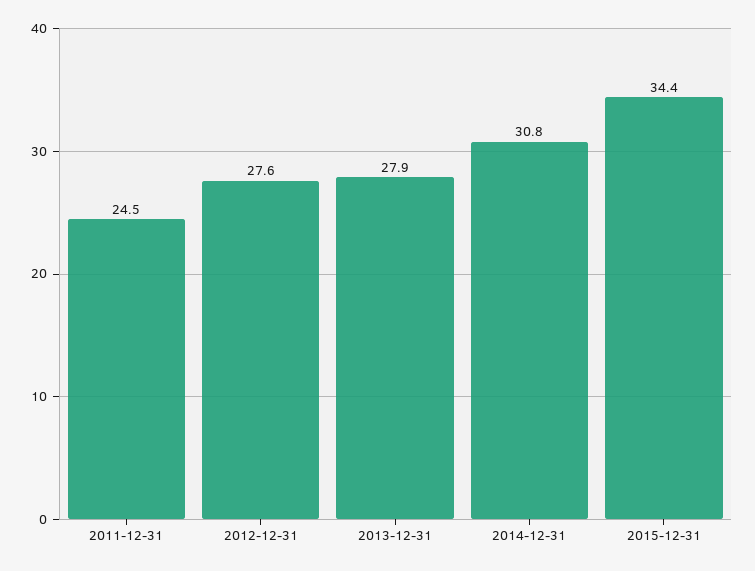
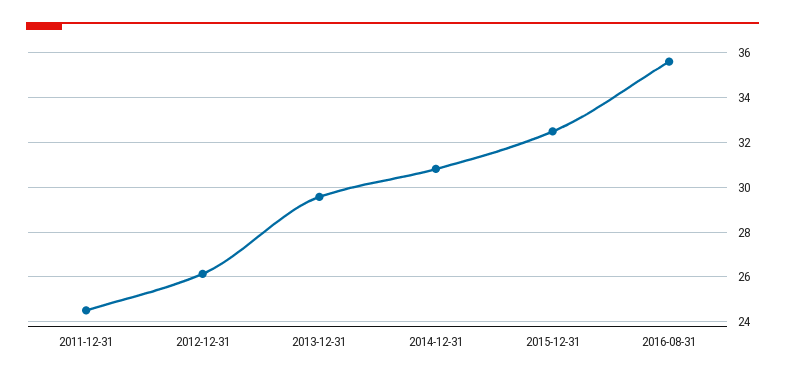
2012-12-31: 27.6 -> 26
2013-12-31: 27.9 -> 29.5
2015-12-31: 34.4 -> 32.5
2016-08-31: none -> 35.5

